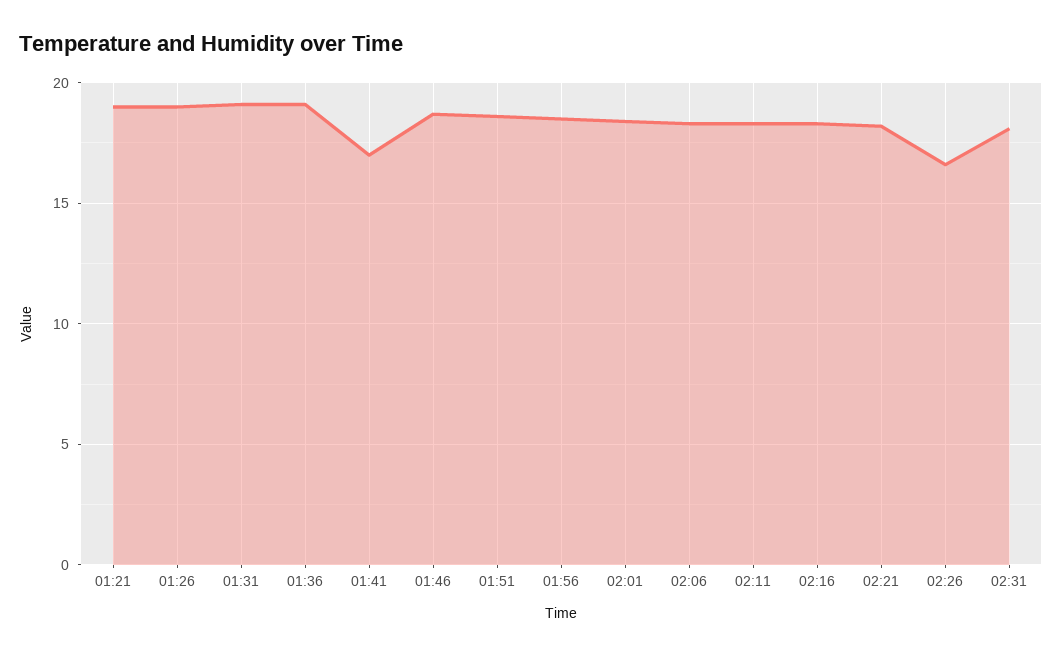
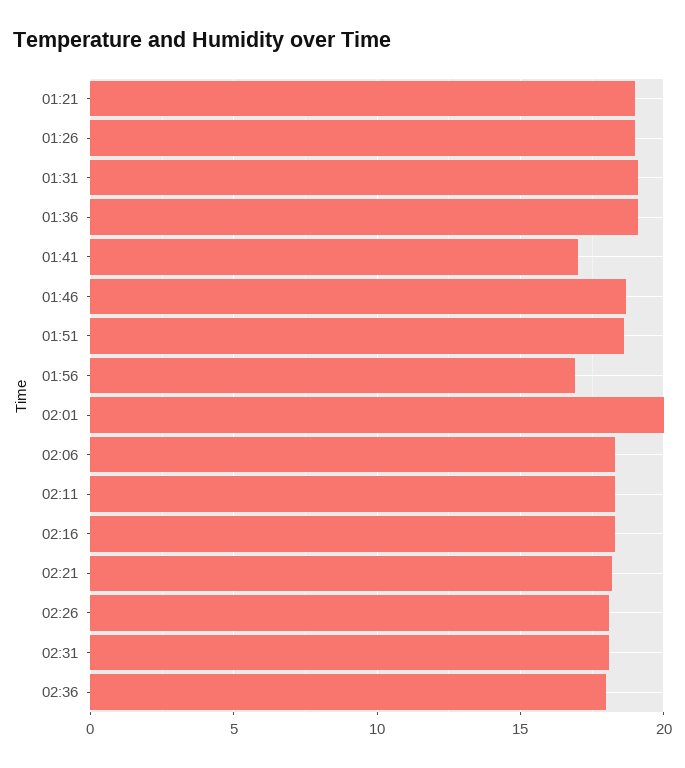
01:56: 18.5 -> 17
02:01: 18.5 -> 20
02:26: 16.5 -> 18
02:36: none -> 18

